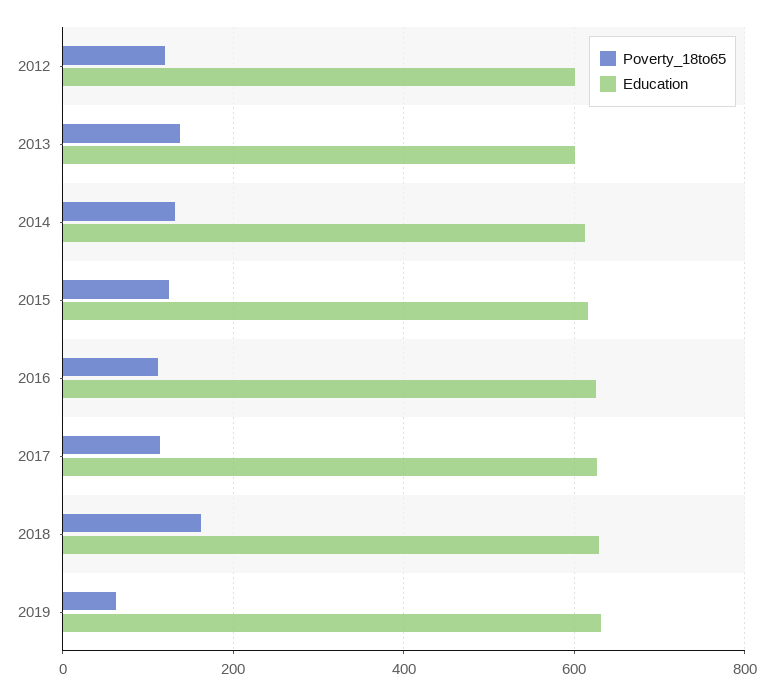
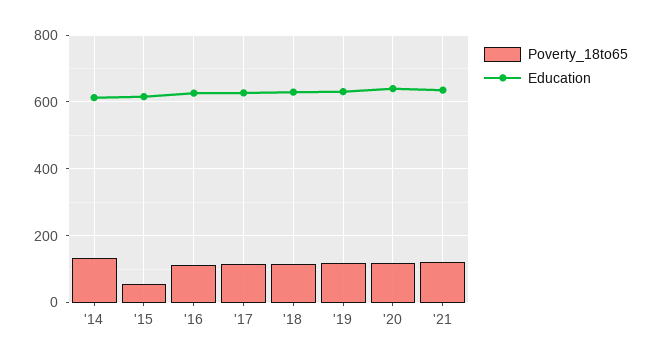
Poverty_18to65, 2012: 120 -> none
Education, 2012: 600 -> none
Poverty_18to65, 2013: 140 -> none
Education, 2013: 600 -> none
Poverty_18to65, 2015: 120 -> 60
Poverty_18to65, 2018: 160 -> 120
Poverty_18to65, 2019: 60 -> 120
Poverty_18to65, '20: none -> 120
Education, '20: none -> 640
Poverty_18to65, '21: none -> 120
Education, '21: none -> 640

